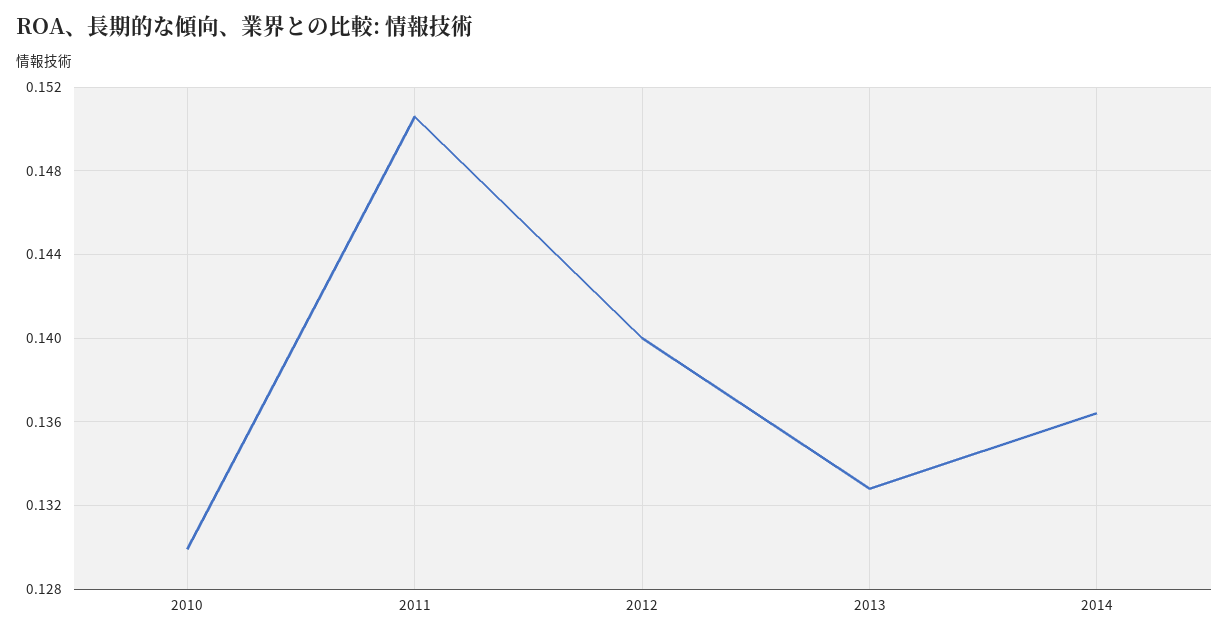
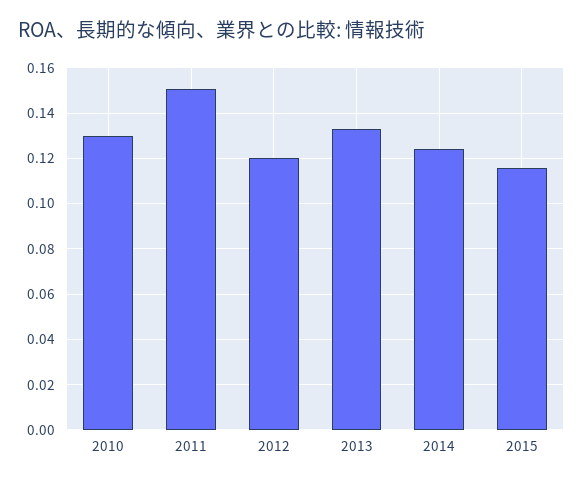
2012: 0.14 -> 0.12
2014: 0.1365 -> 0.125
2015: none -> 0.115

